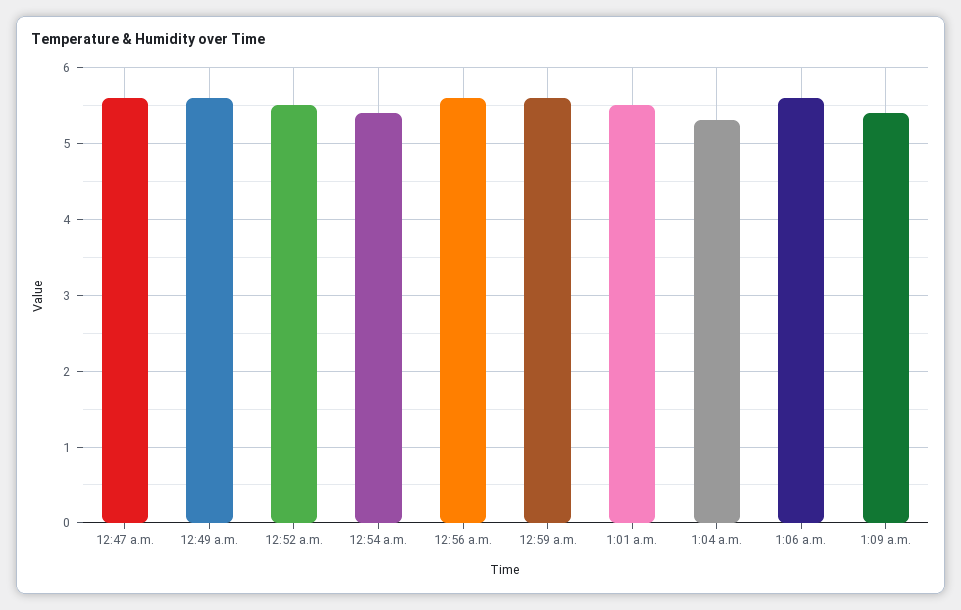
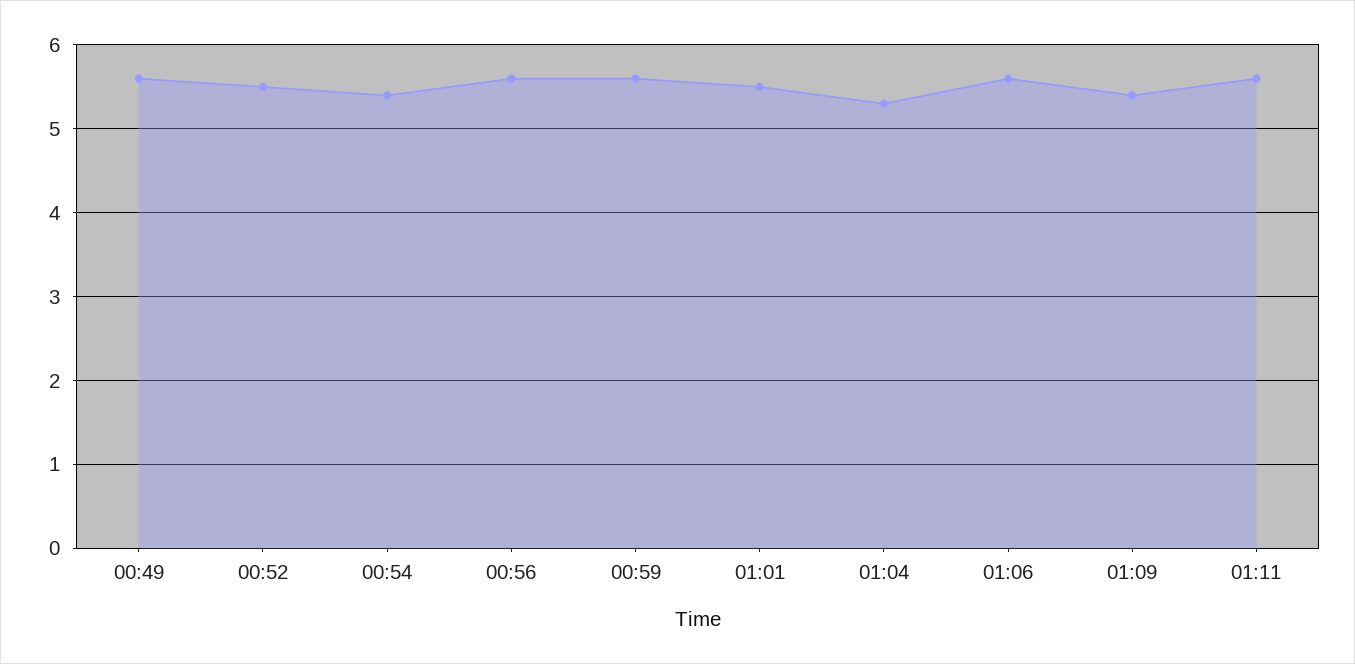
12:47 a.m.: 5.6 -> none
01:11: none -> 5.6

